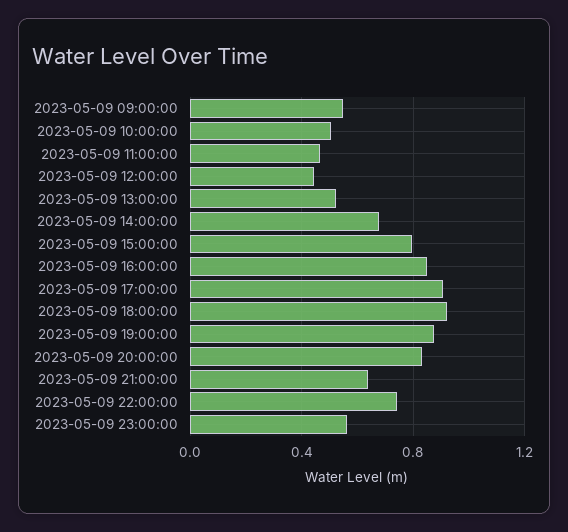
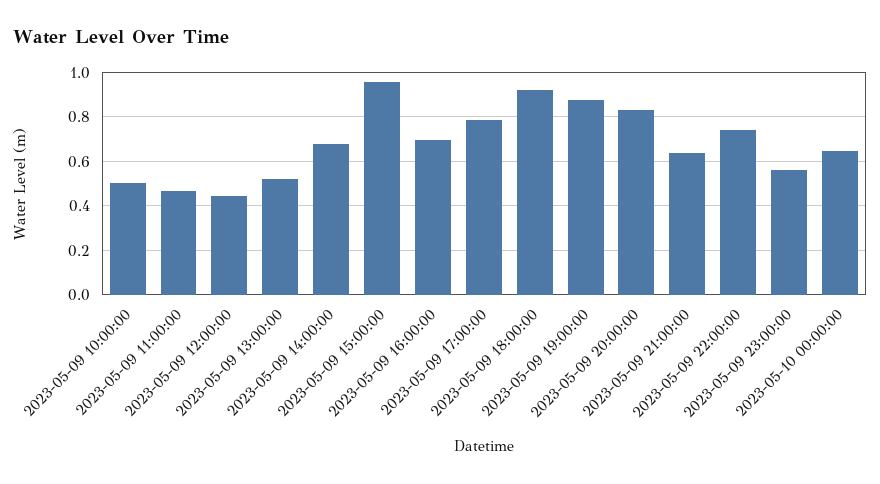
2023-05-09 09:00:00: 0.55 -> none
2023-05-09 15:00:00: 0.8 -> 0.95
2023-05-09 16:00:00: 0.85 -> 0.7
2023-05-09 17:00:00: 0.9 -> 0.8
2023-05-10 00:00:00: none -> 0.65

